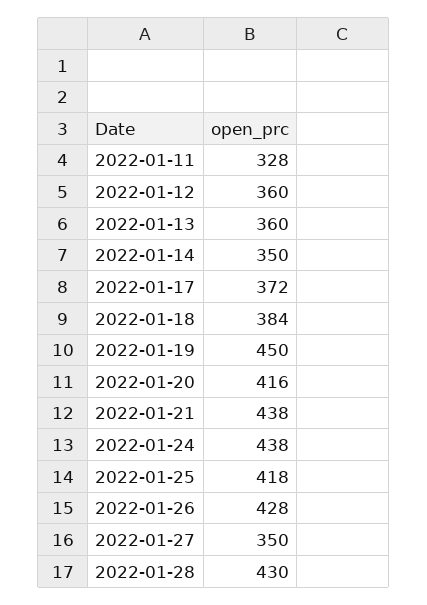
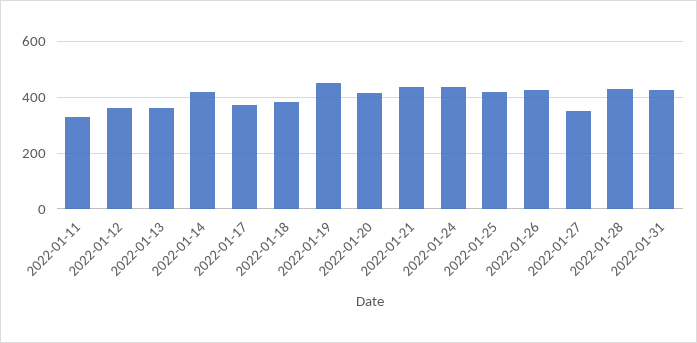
2022-01-14: 350 -> 425
2022-01-31: none -> 425

